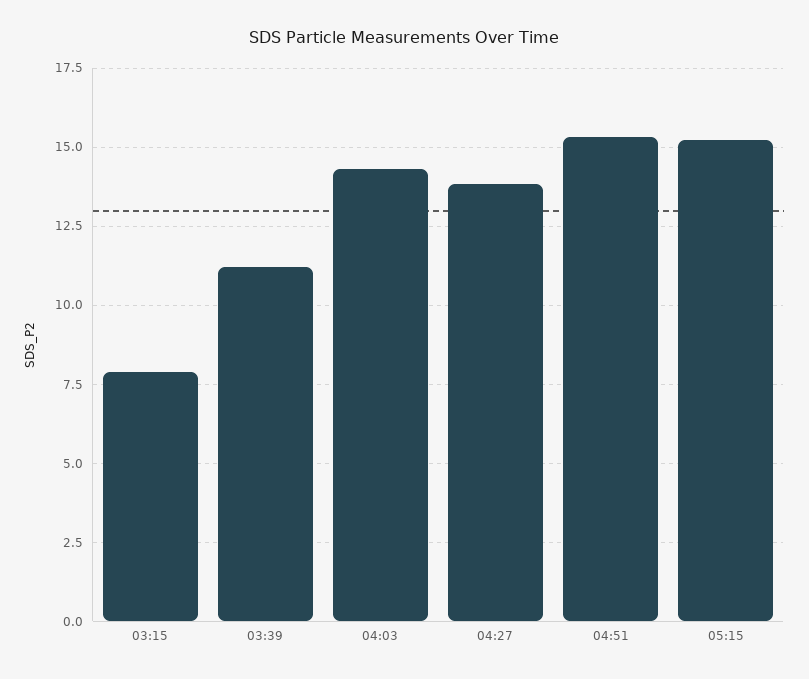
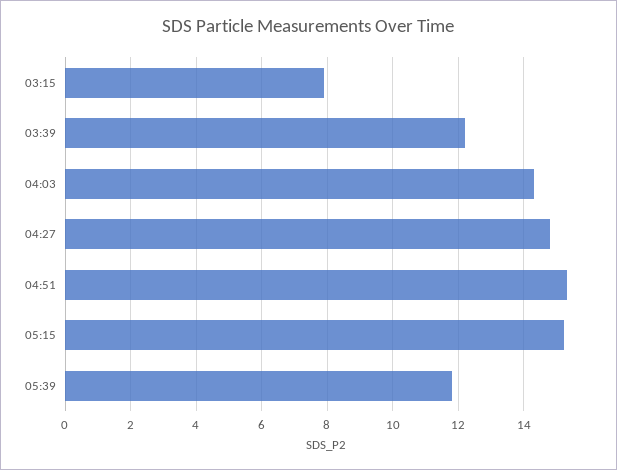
03:39: 11.25 -> 12.2
04:27: 13.75 -> 14.8
05:39: none -> 11.8

